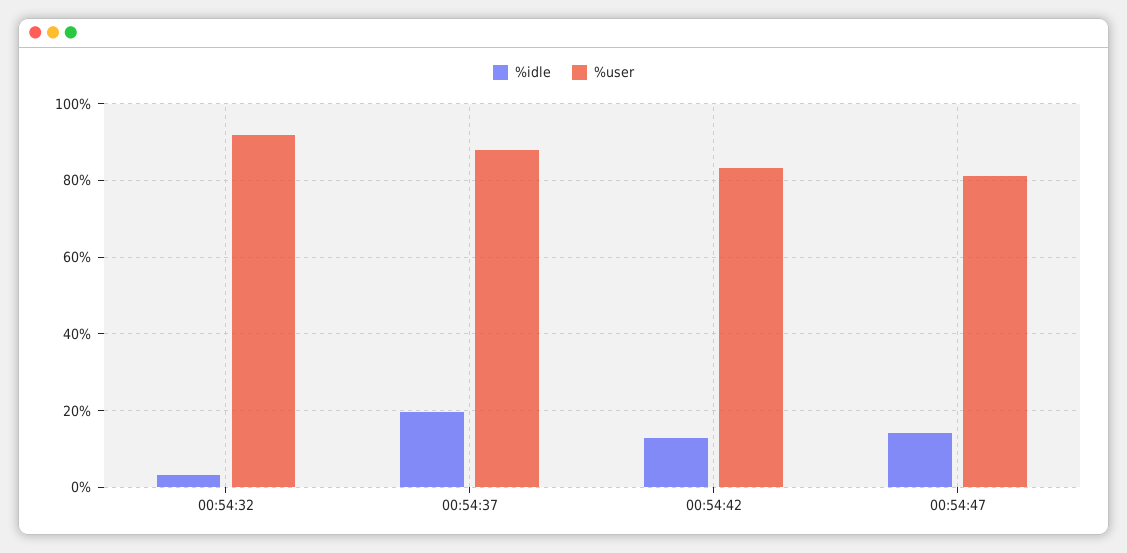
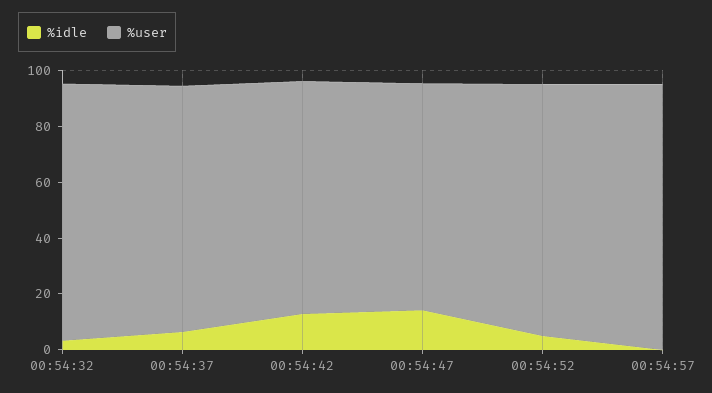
%idle, 00:54:37: 20 -> 5
%idle, 00:54:52: none -> 5
%user, 00:54:52: none -> 90
%idle, 00:54:57: none -> 0
%user, 00:54:57: none -> 95

